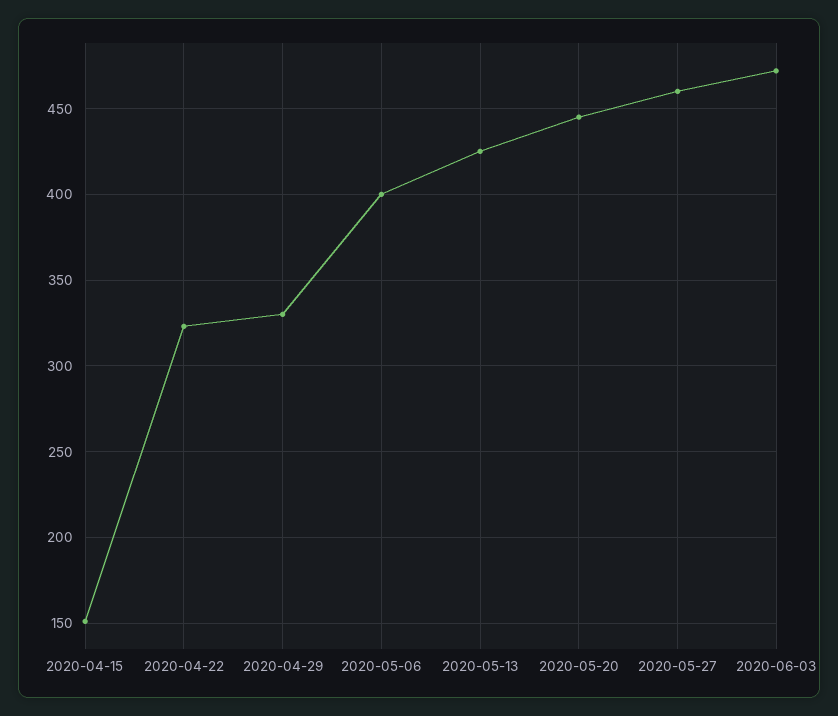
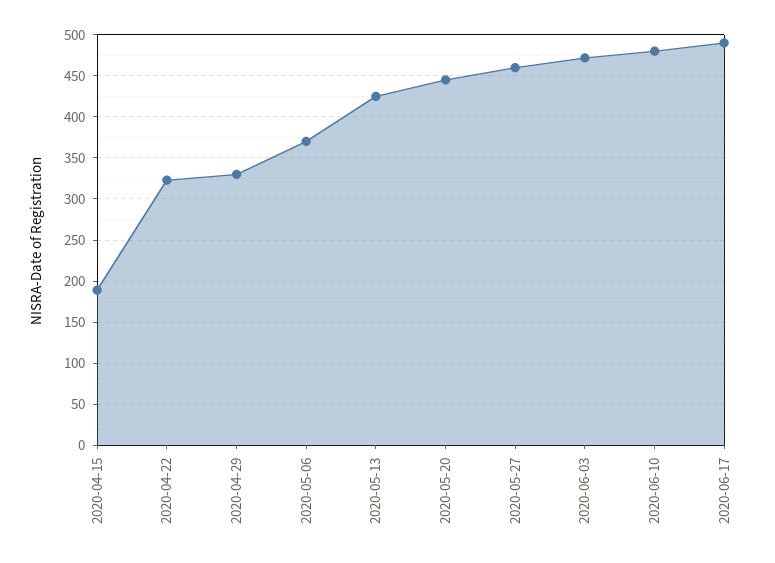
2020-04-15: 150 -> 190
2020-05-06: 400 -> 370
2020-06-10: none -> 480
2020-06-17: none -> 490

